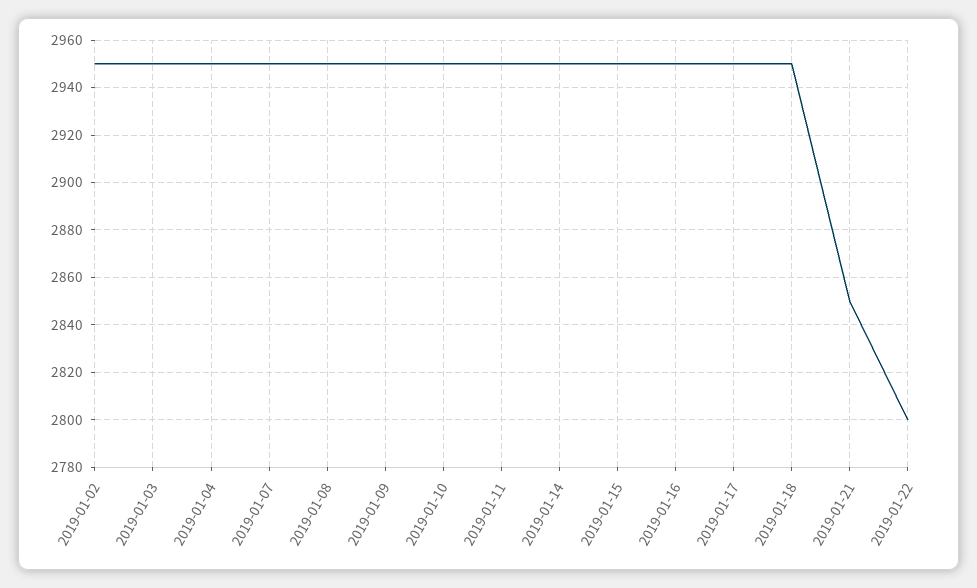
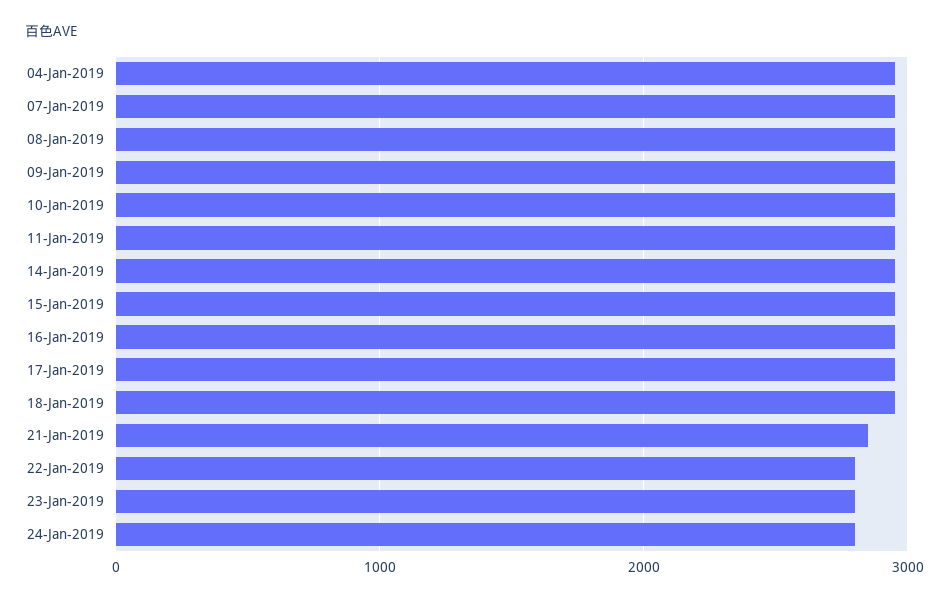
2019-01-02: 2950 -> none
2019-01-03: 2950 -> none
23-Jan-2019: none -> 2800
24-Jan-2019: none -> 2800

